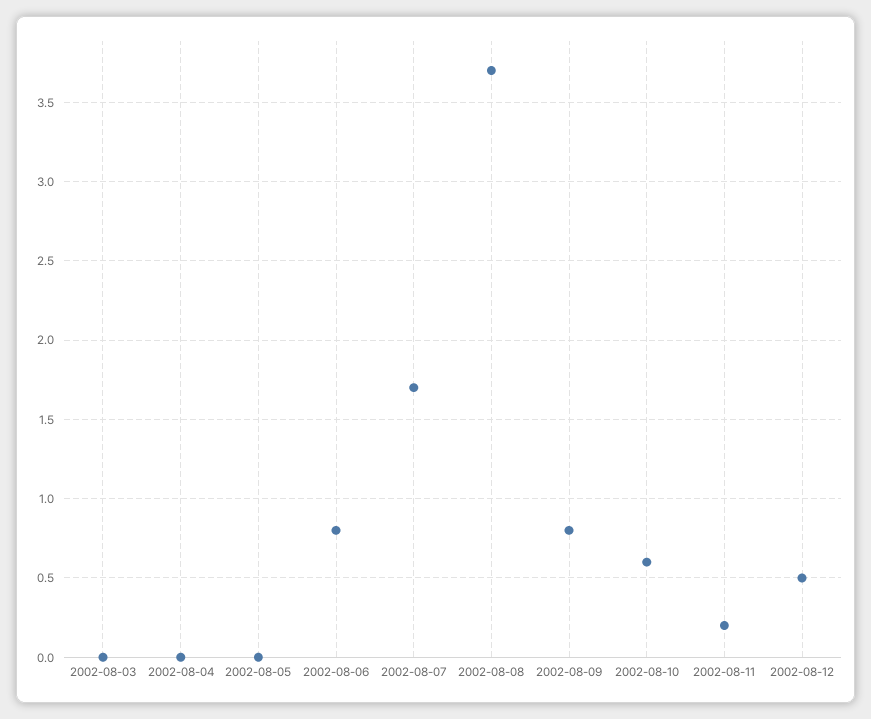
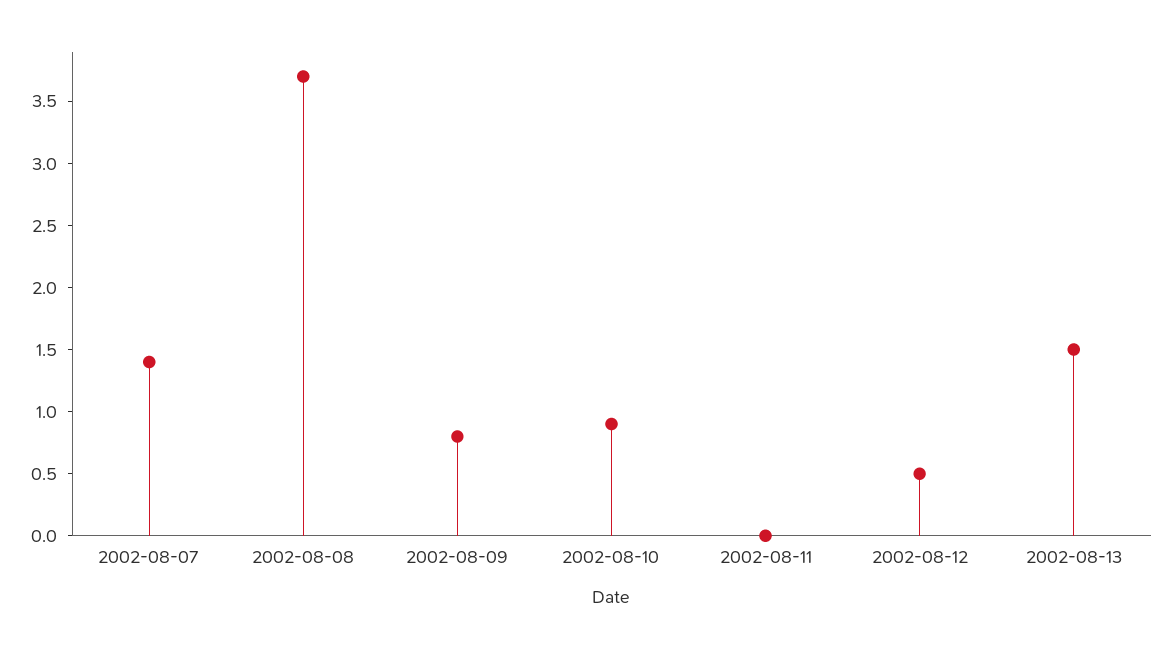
2002-08-03: 0 -> none
2002-08-04: 0 -> none
2002-08-05: 0 -> none
2002-08-06: 0.8 -> none
2002-08-07: 1.7 -> 1.4
2002-08-10: 0.6 -> 0.9
2002-08-11: 0.2 -> 0
2002-08-13: none -> 1.5

